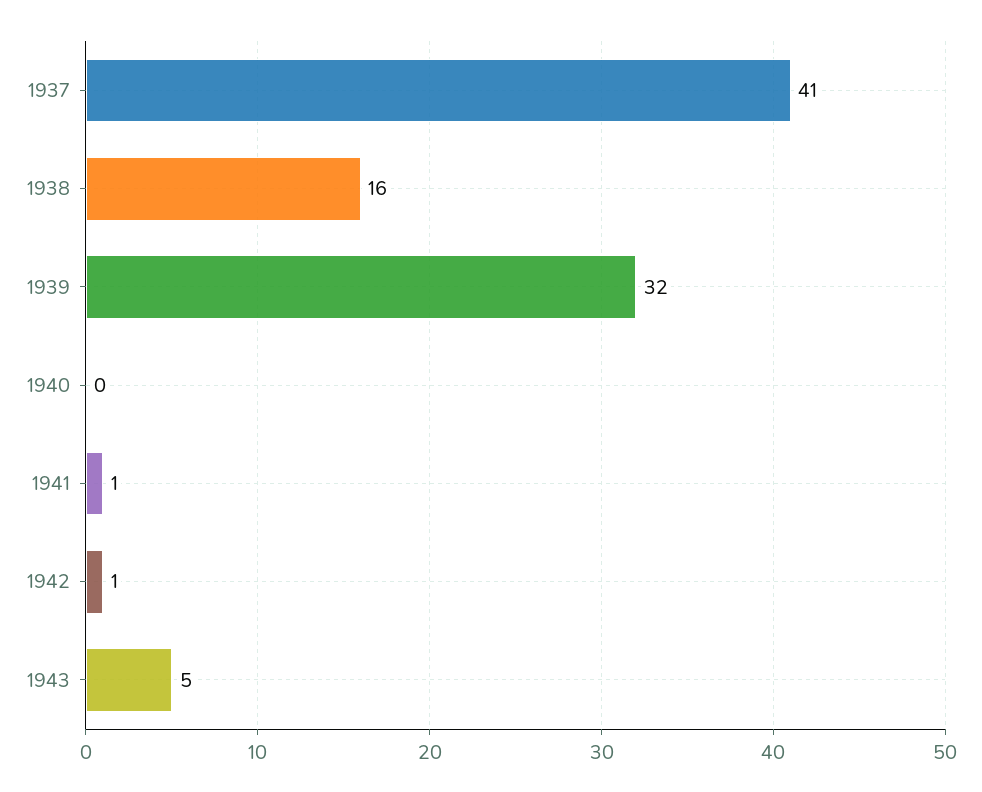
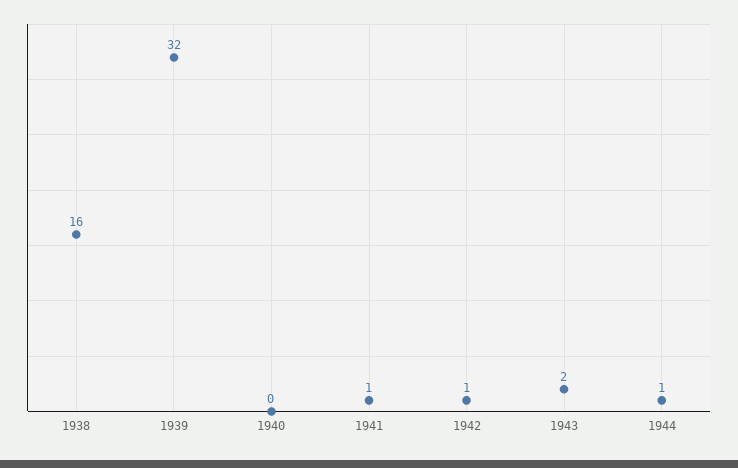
1937: 41 -> none
1943: 5 -> 2
1944: none -> 1

